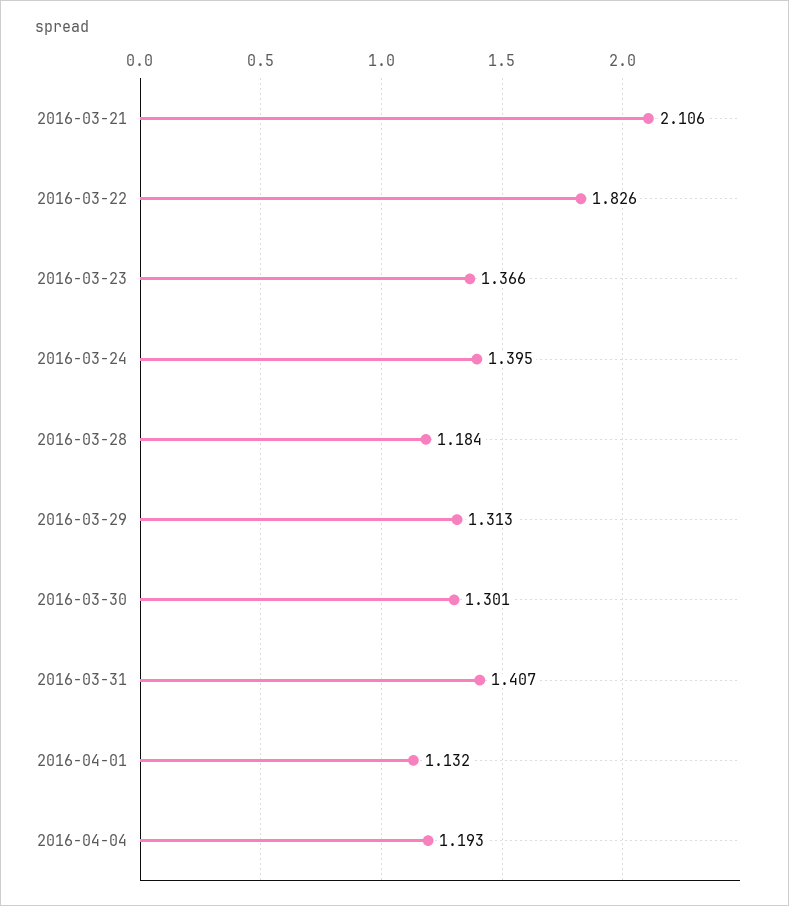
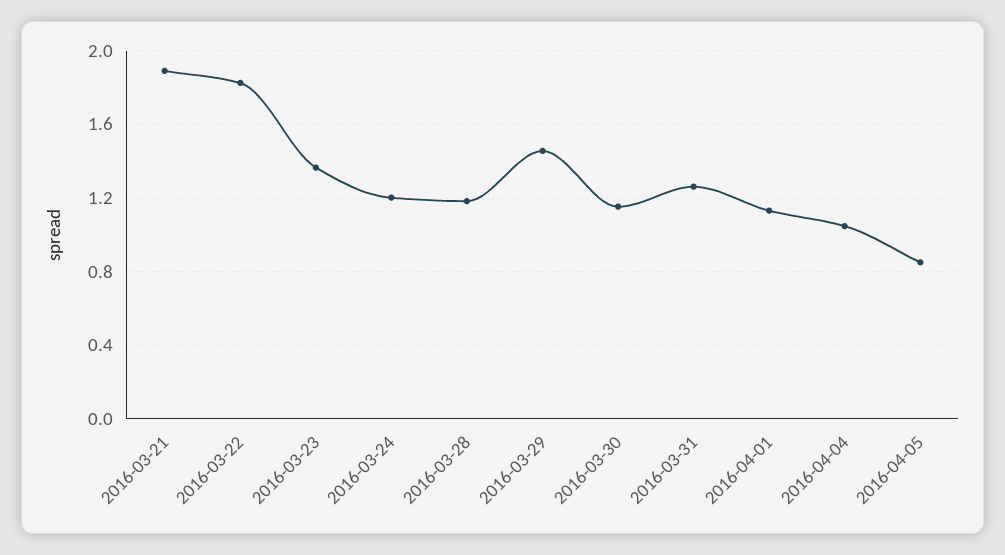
2016-03-21: 2.106 -> 1.9
2016-03-24: 1.395 -> 1.2
2016-03-29: 1.313 -> 1.45
2016-03-30: 1.301 -> 1.15
2016-03-31: 1.407 -> 1.25
2016-04-04: 1.193 -> 1.05
2016-04-05: none -> 0.85

